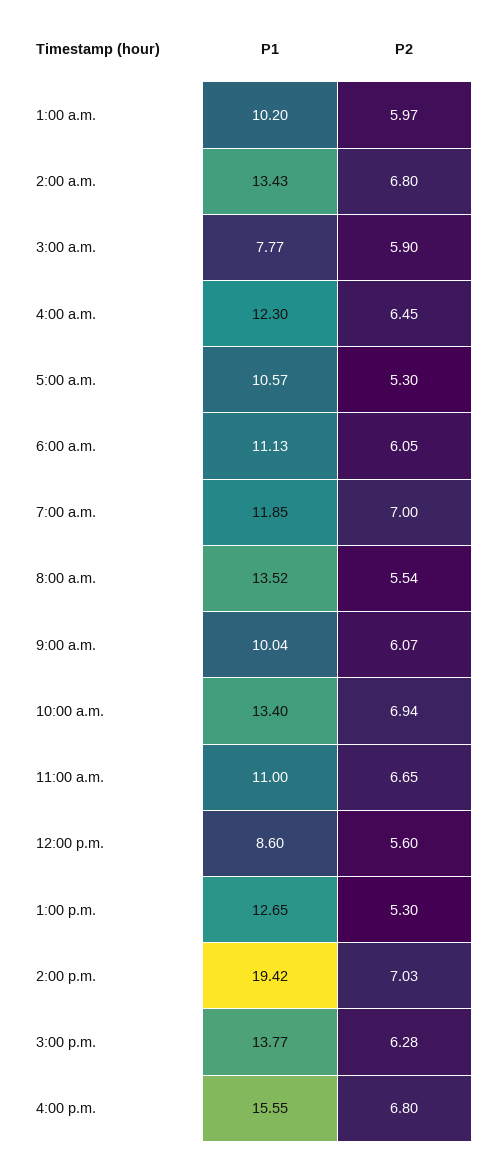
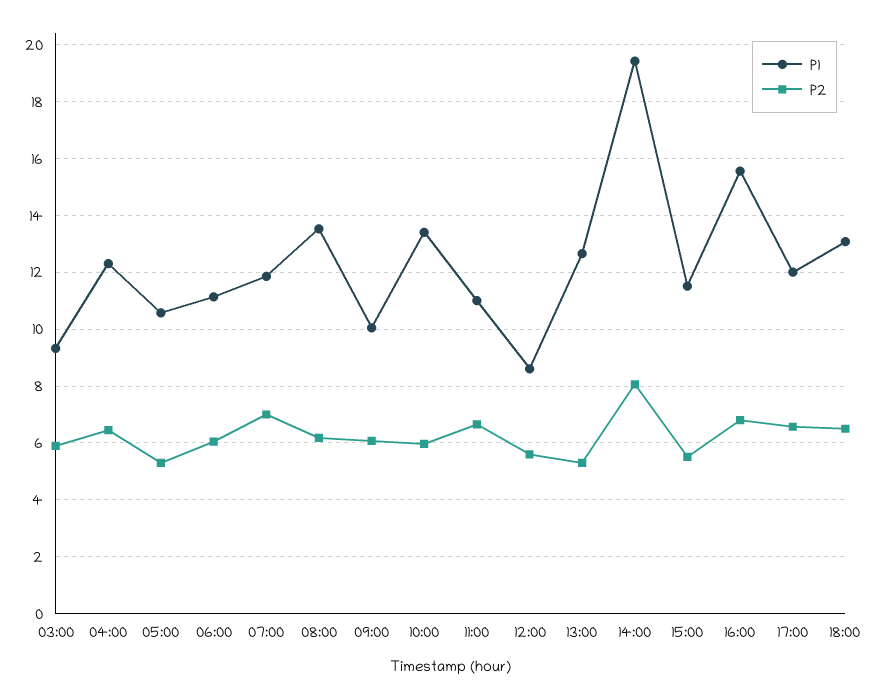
P1, 1:00 a.m.: 10.2 -> none
P2, 1:00 a.m.: 5.97 -> none
P1, 2:00 a.m.: 13.43 -> none
P2, 2:00 a.m.: 6.8 -> none
P1, 3:00 a.m.: 7.77 -> 9.25
P2, 8:00 a.m.: 5.54 -> 6.25
P2, 10:00 a.m.: 6.94 -> 6
P2, 2:00 p.m.: 7.03 -> 8
P1, 3:00 p.m.: 13.77 -> 11.5
P2, 3:00 p.m.: 6.28 -> 5.5
P1, 17:00: none -> 12
P2, 17:00: none -> 6.5
P1, 18:00: none -> 13
P2, 18:00: none -> 6.5

